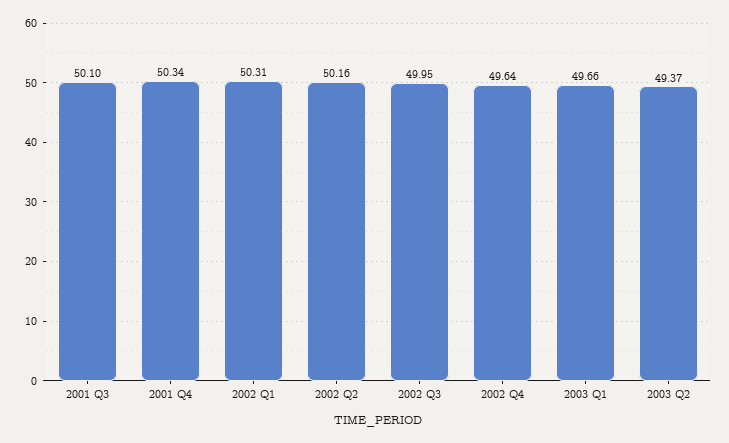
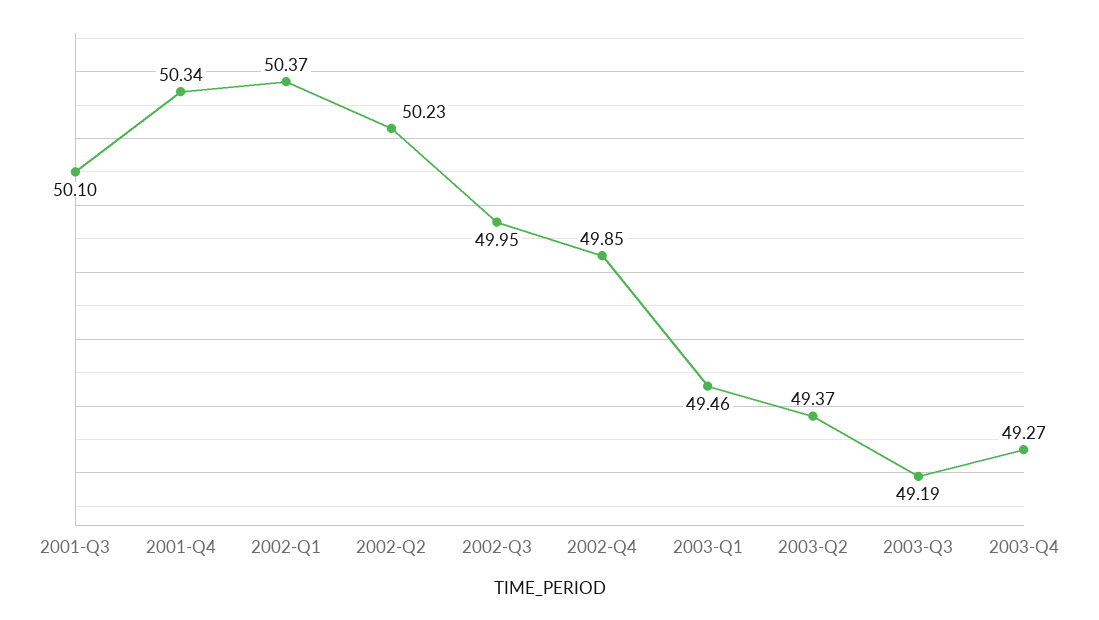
2002 Q1: 50.31 -> 50.37
2002 Q2: 50.16 -> 50.23
2002 Q4: 49.64 -> 49.85
2003 Q1: 49.66 -> 49.46
2003-Q3: none -> 49.19
2003-Q4: none -> 49.27

